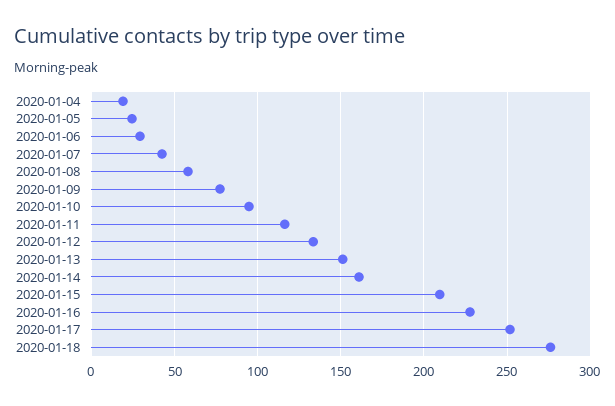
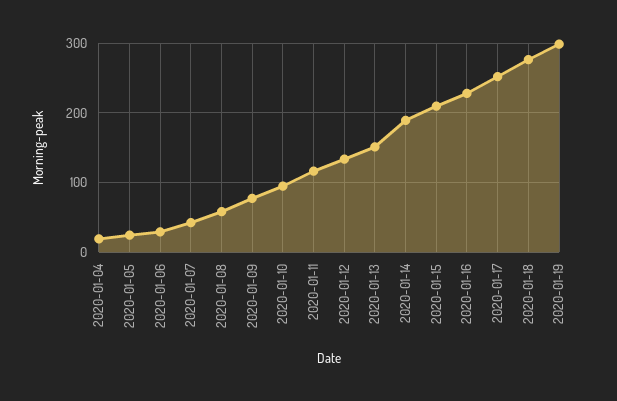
2020-01-14: 160 -> 190
2020-01-19: none -> 300

